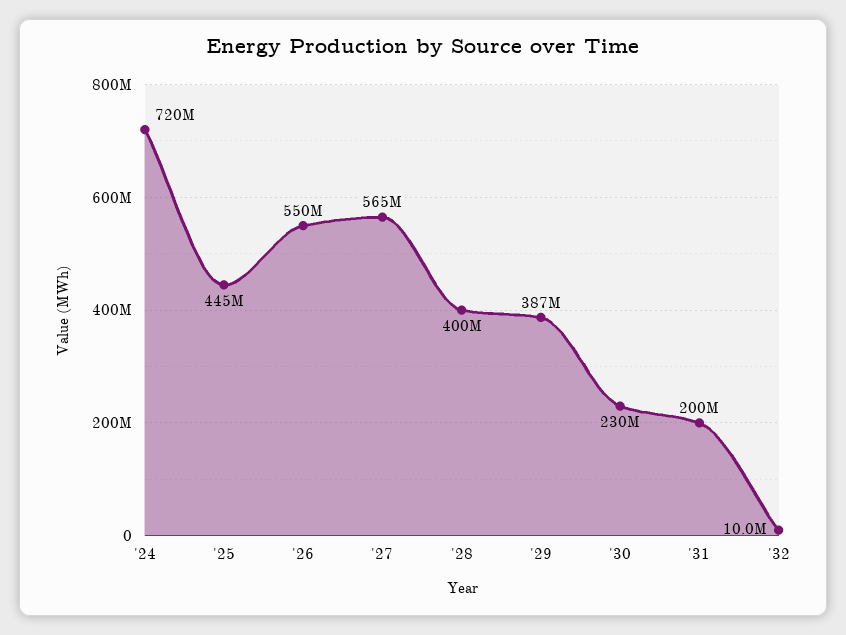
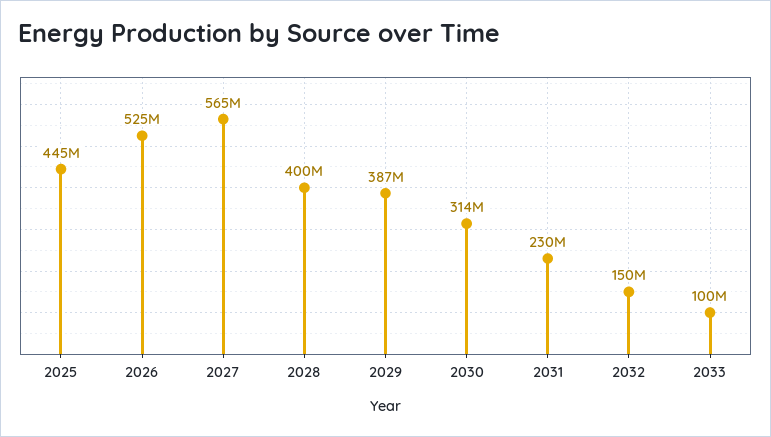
'24: 720000000 -> none
'26: 550000000 -> 525000000
'30: 230000000 -> 314000000
'31: 200000000 -> 230000000
'32: 10000000 -> 150000000
2033: none -> 100000000

